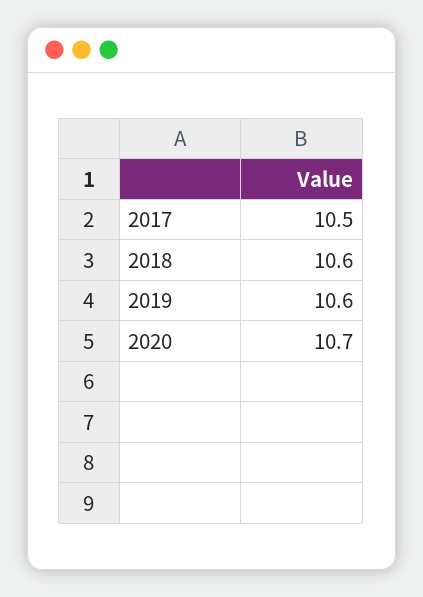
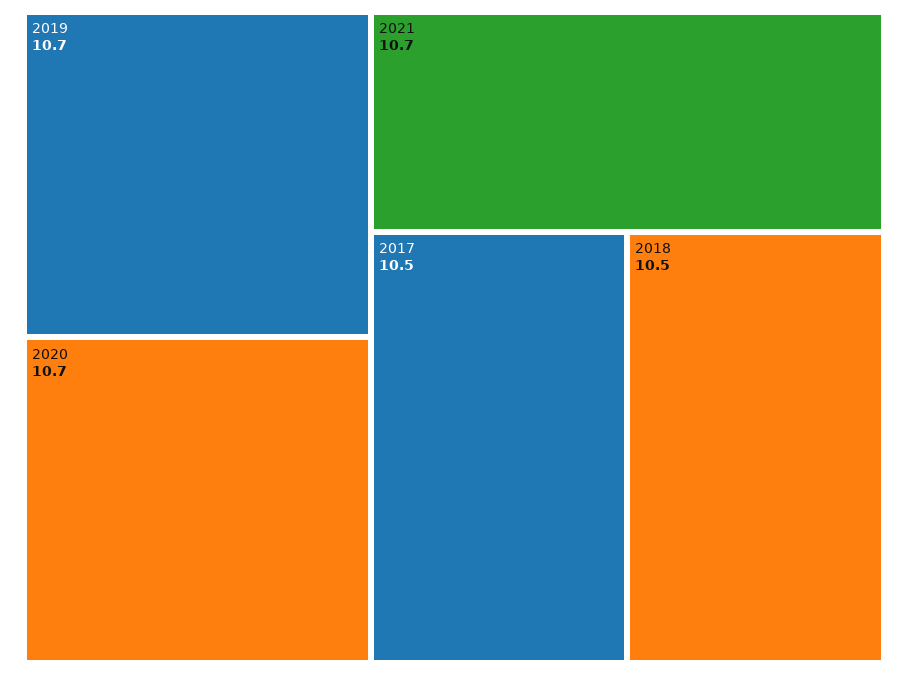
2018: 10.6 -> 10.5
2019: 10.6 -> 10.7
2021: none -> 10.7

